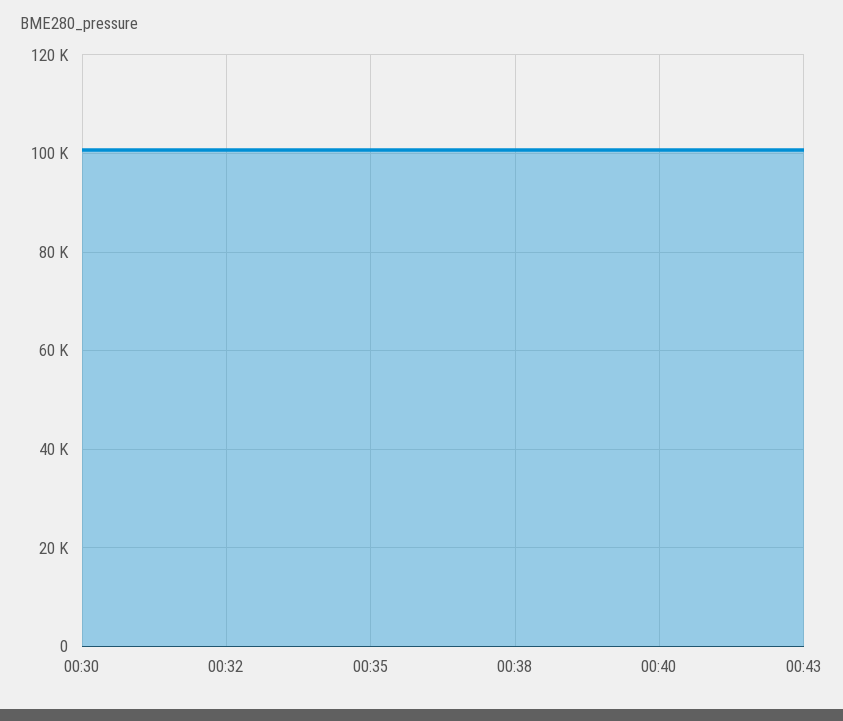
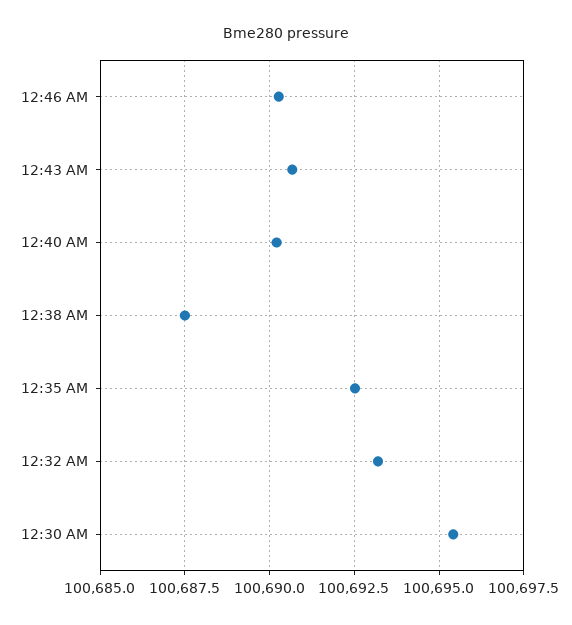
12:46 AM: none -> 100690.25

